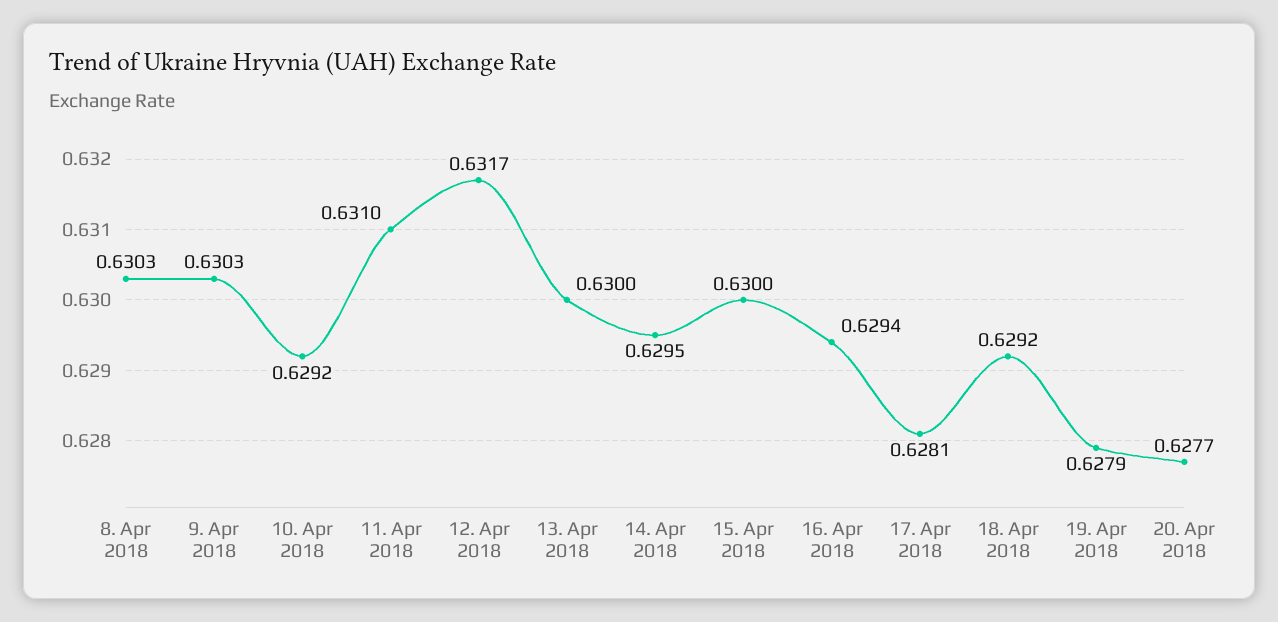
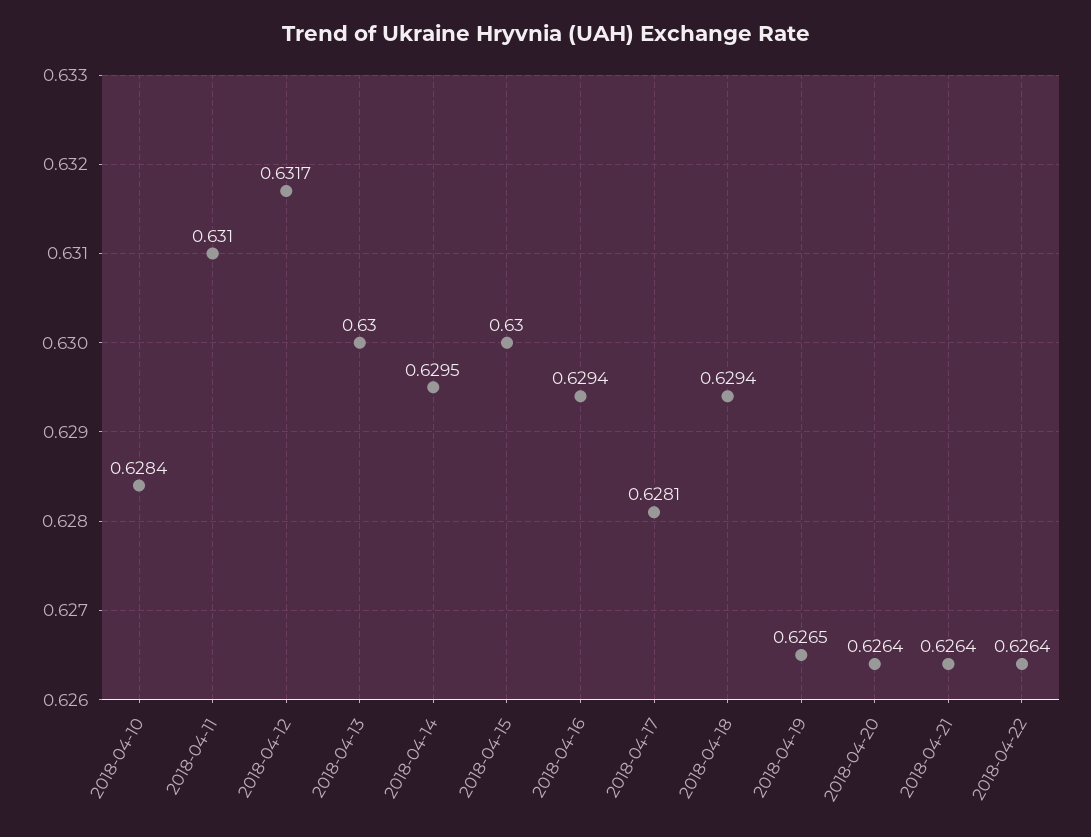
8. Apr 2018: 0.6303 -> none
9. Apr 2018: 0.6303 -> none
10. Apr 2018: 0.6292 -> 0.6284
18. Apr 2018: 0.6292 -> 0.6294
19. Apr 2018: 0.6279 -> 0.6265
20. Apr 2018: 0.6277 -> 0.6264
2018-04-21: none -> 0.6264
2018-04-22: none -> 0.6264

